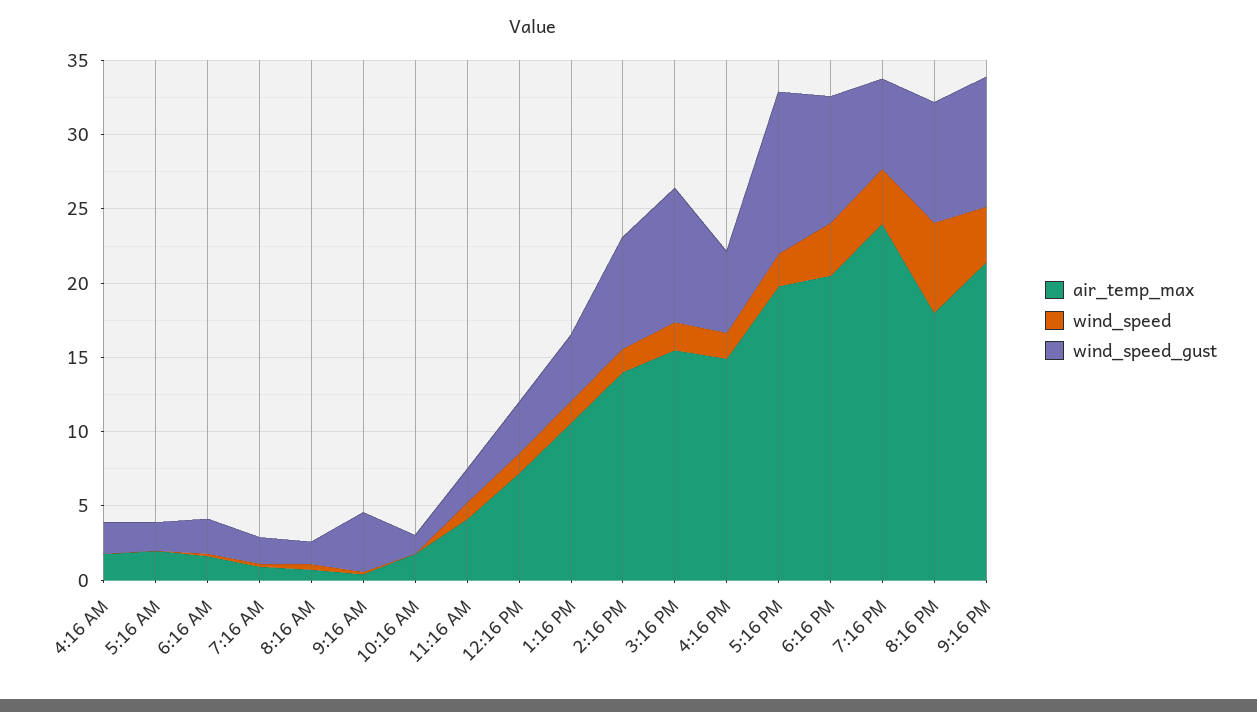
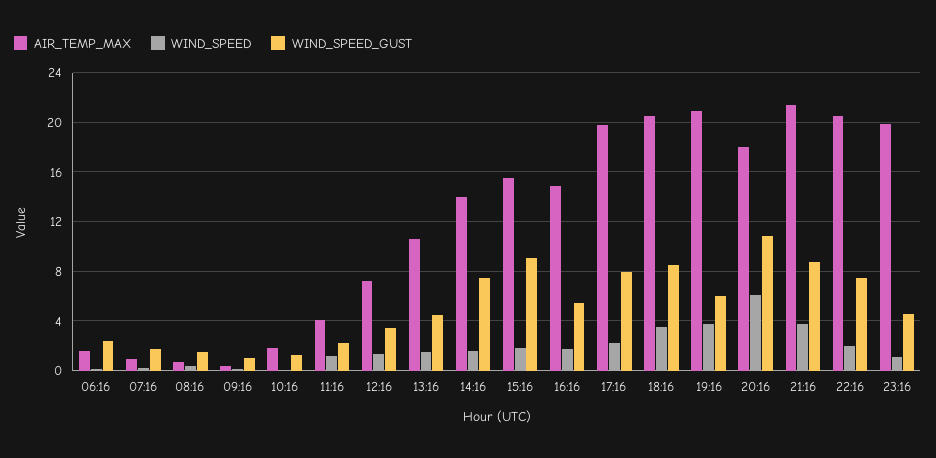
air_temp_max, 4:16 AM: 2 -> none
wind_speed, 4:16 AM: 0 -> none
wind_speed_gust, 4:16 AM: 2 -> none
air_temp_max, 5:16 AM: 2 -> none
wind_speed, 5:16 AM: 0 -> none
wind_speed_gust, 5:16 AM: 2 -> none
wind_speed_gust, 9:16 AM: 4 -> 1
wind_speed_gust, 5:16 PM: 11 -> 8
air_temp_max, 7:16 PM: 24 -> 21
wind_speed_gust, 8:16 PM: 8 -> 11
air_temp_max, 22:16: none -> 20.5
wind_speed, 22:16: none -> 2
wind_speed_gust, 22:16: none -> 7.5
air_temp_max, 23:16: none -> 20
wind_speed, 23:16: none -> 1
wind_speed_gust, 23:16: none -> 4.5

